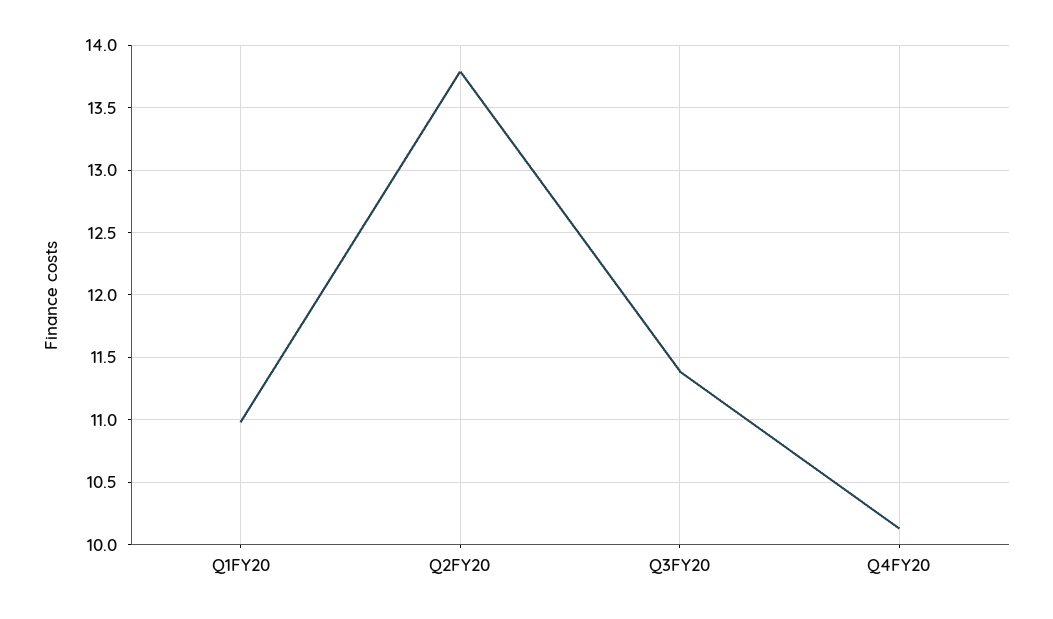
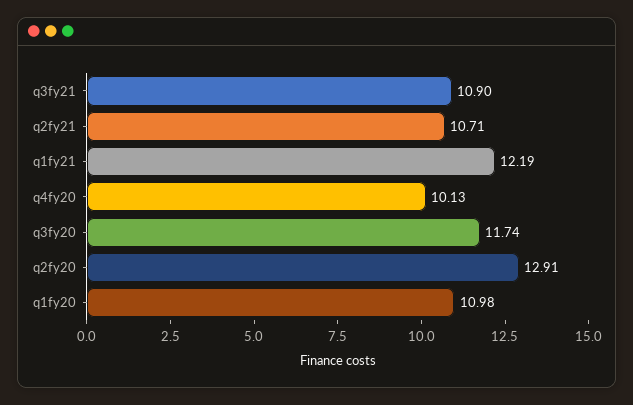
Q2FY20: 13.8 -> 12.91
Q3FY20: 11.4 -> 11.74
q3fy21: none -> 10.9
q2fy21: none -> 10.71
q1fy21: none -> 12.19

